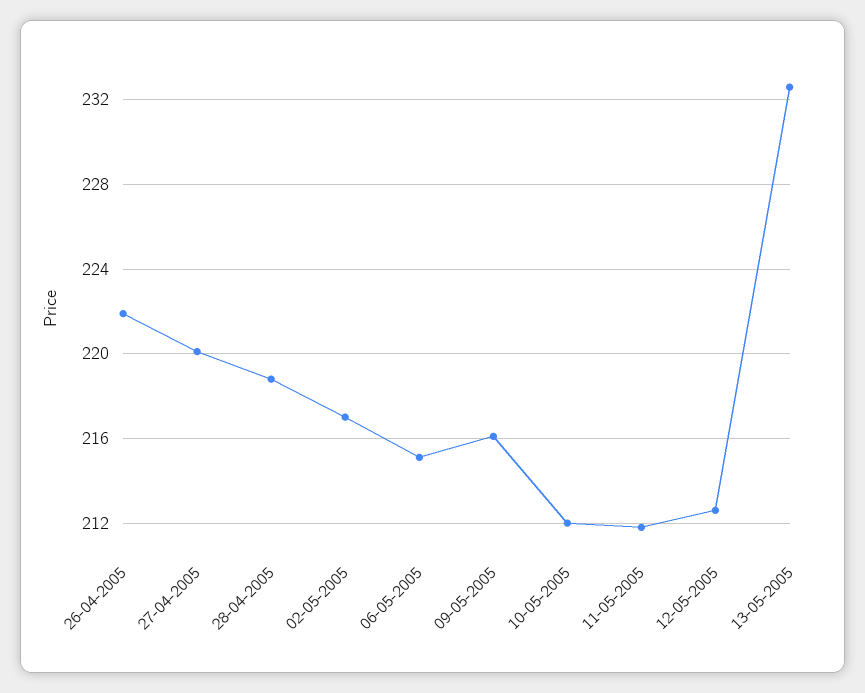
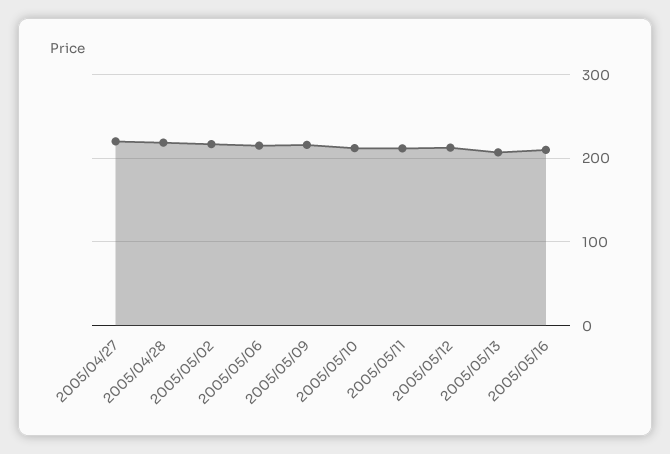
26-04-2005: 222 -> none
13-05-2005: 232.5 -> 210
2005/05/16: none -> 210

